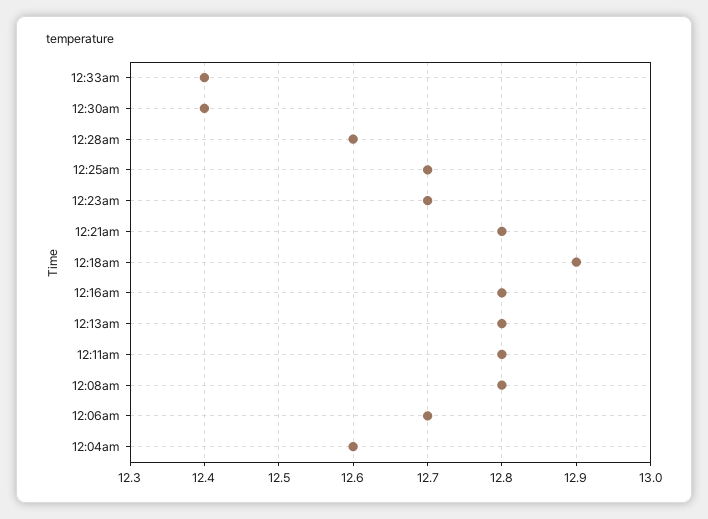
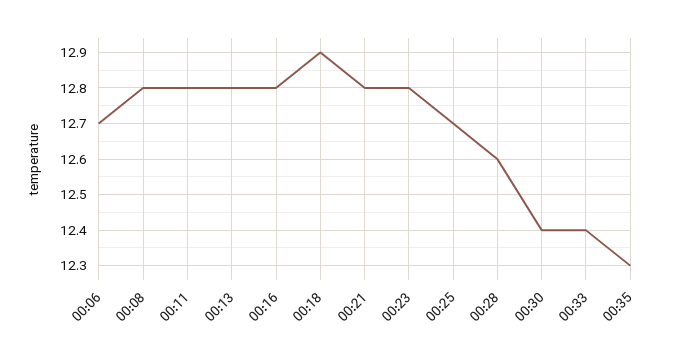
12:23am: 12.7 -> 12.8
12:04am: 12.6 -> none
00:35: none -> 12.3

